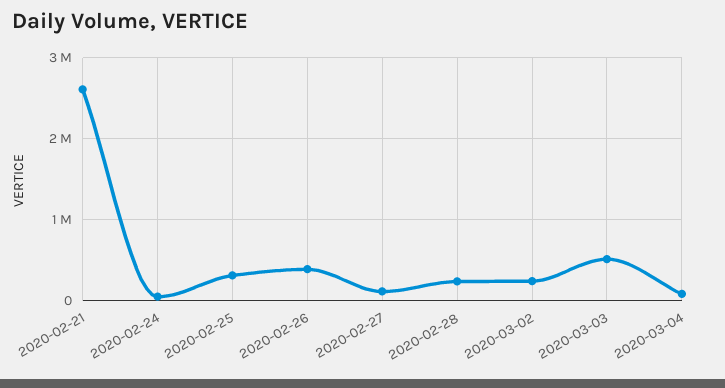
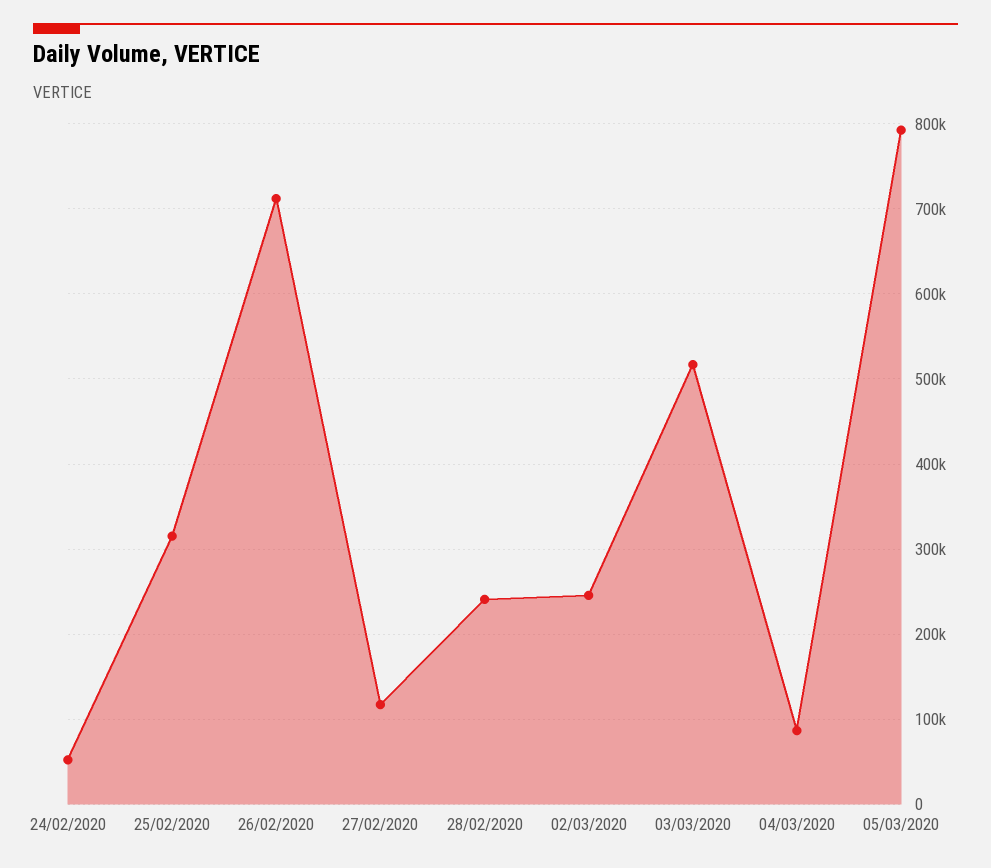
2020-02-21: 2600000 -> none
2020-02-26: 400000 -> 710000
05/03/2020: none -> 790000

